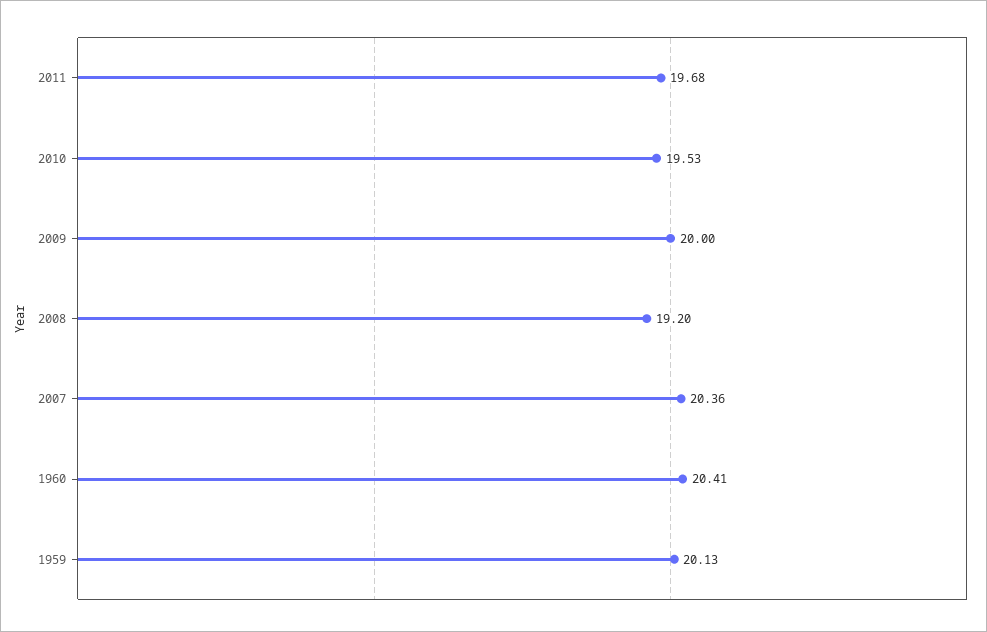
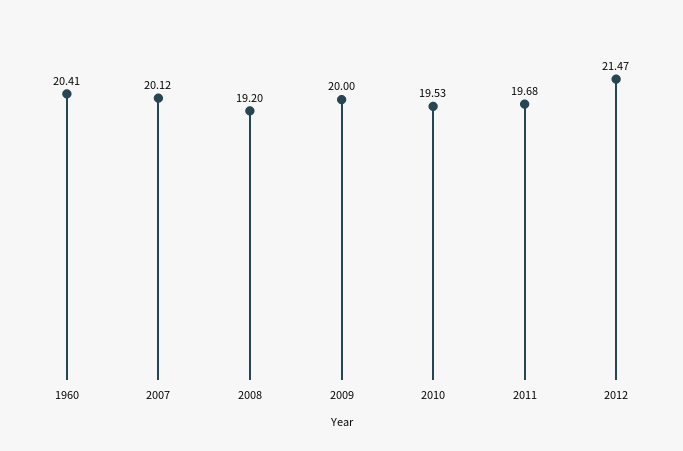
2007: 20.36 -> 20.12
1959: 20.13 -> none
2012: none -> 21.47

